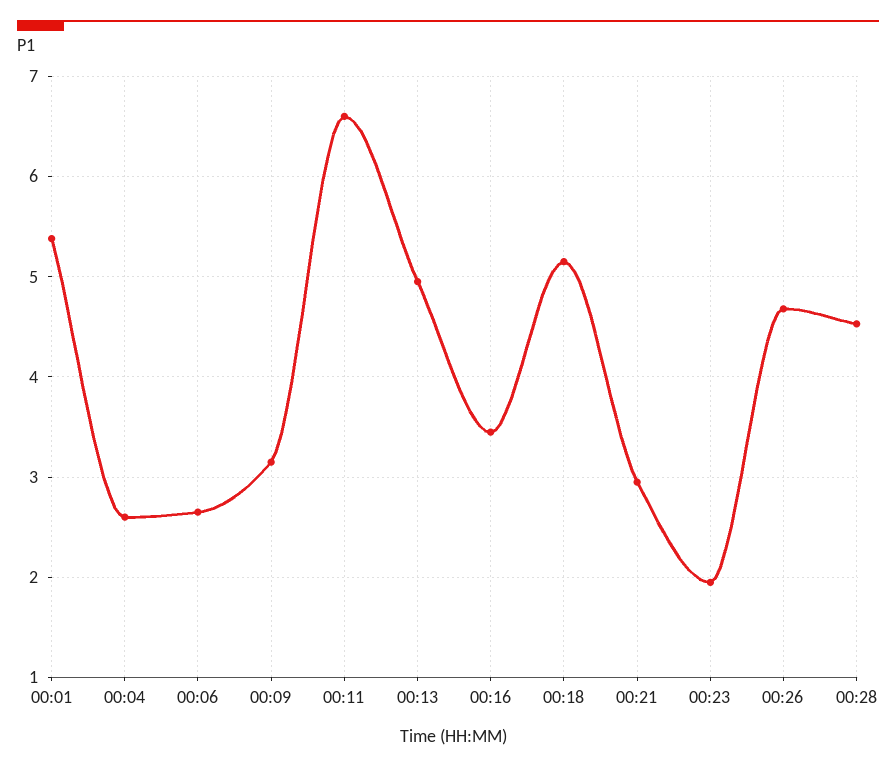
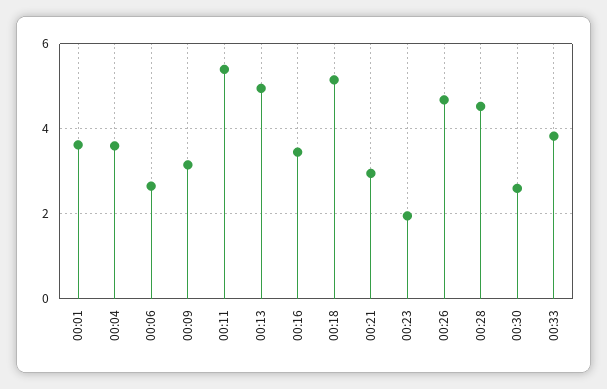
00:01: 5.4 -> 3.6
00:04: 2.6 -> 3.6
00:11: 6.6 -> 5.4
00:30: none -> 2.6
00:33: none -> 3.8

